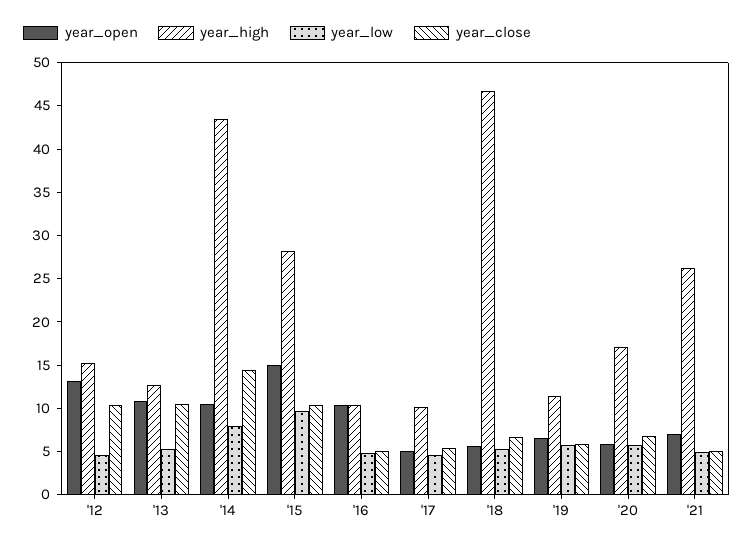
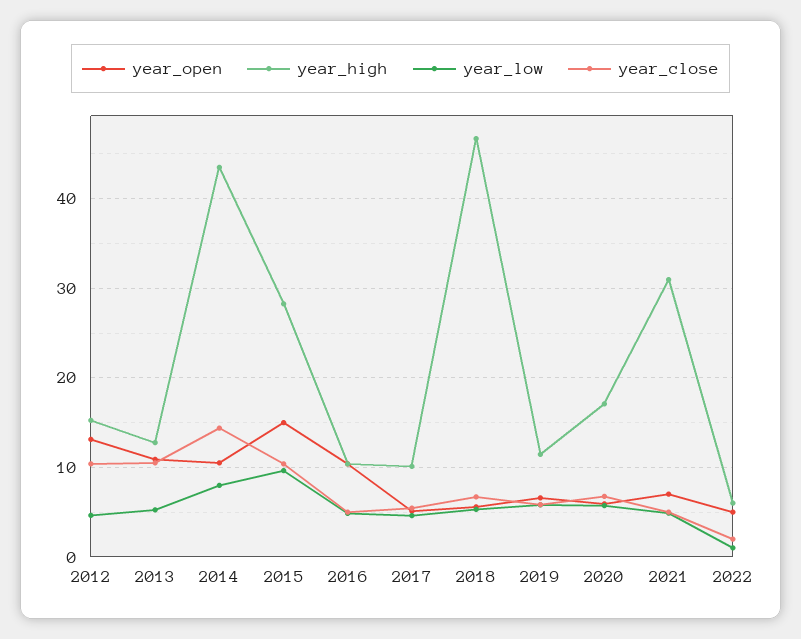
year_high, '21: 26 -> 31
year_open, 2022: none -> 5
year_high, 2022: none -> 6
year_low, 2022: none -> 1
year_close, 2022: none -> 2

